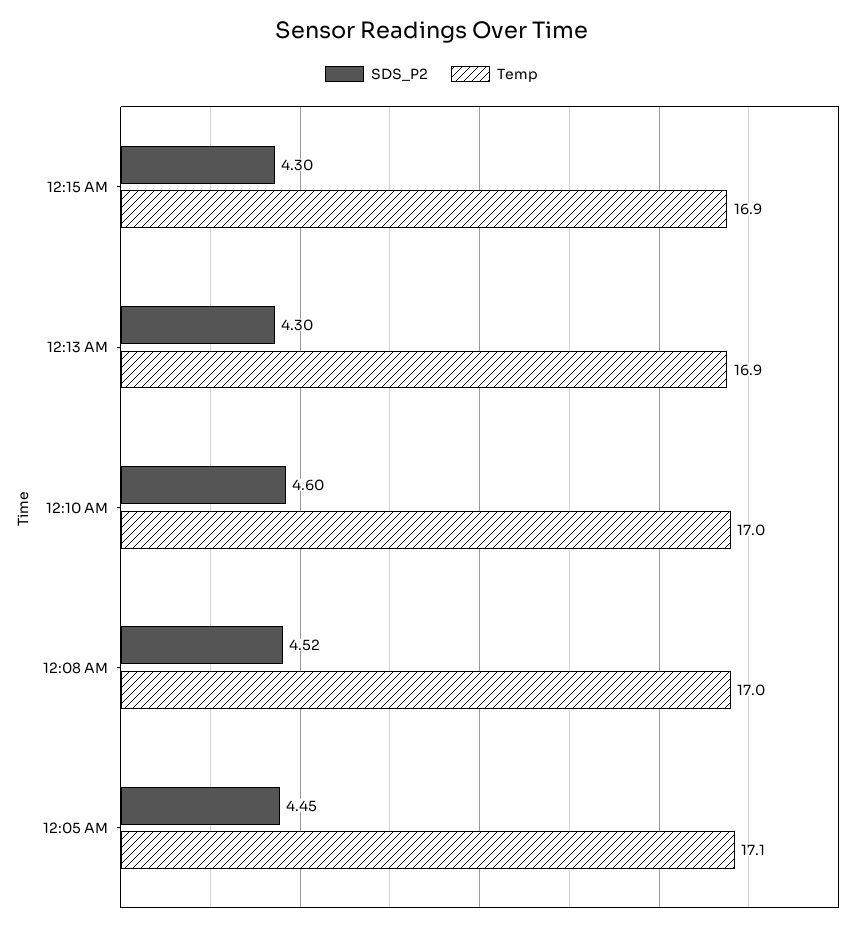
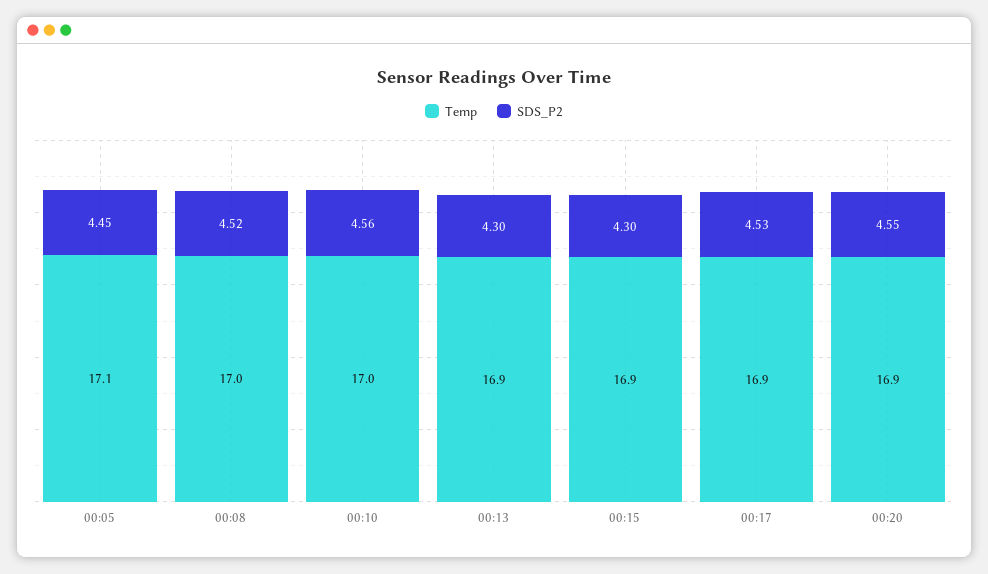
SDS_P2, 12:10 AM: 4.6 -> 4.56
Temp, 00:17: none -> 16.9
SDS_P2, 00:17: none -> 4.53
Temp, 00:20: none -> 16.9
SDS_P2, 00:20: none -> 4.55

